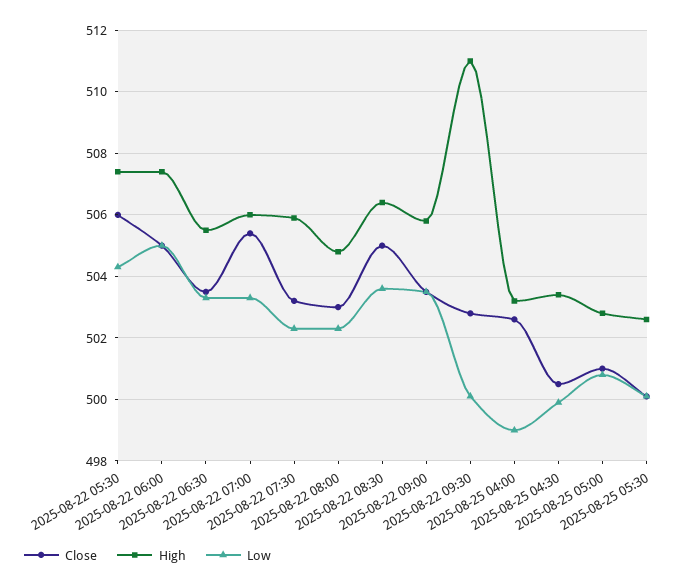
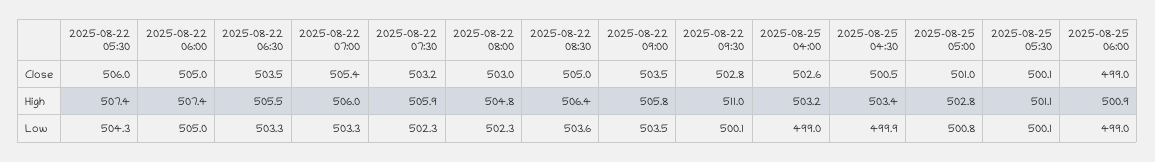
High, 2025-08-25 05:30: 502.5 -> 501.1
Close, 2025-08-25 06:00: none -> 499
High, 2025-08-25 06:00: none -> 500.9
Low, 2025-08-25 06:00: none -> 499

